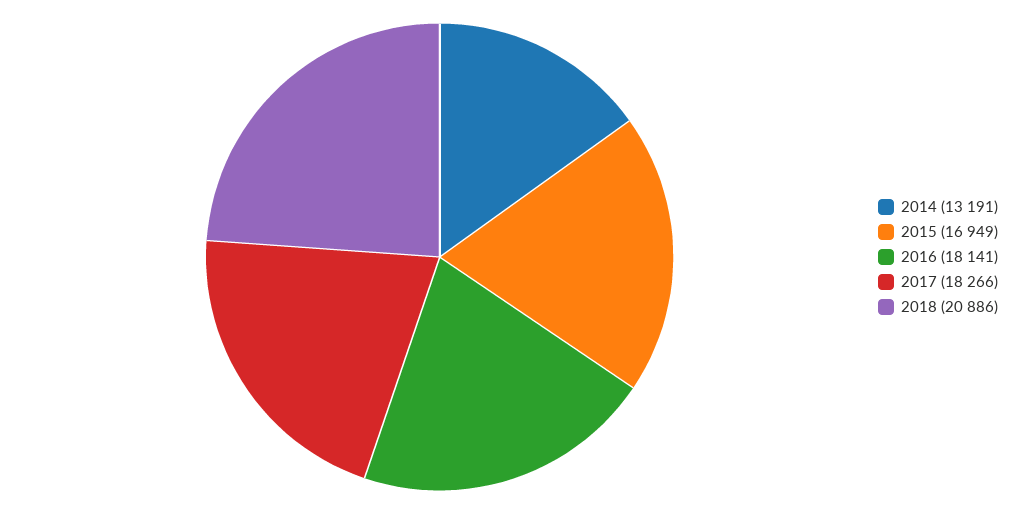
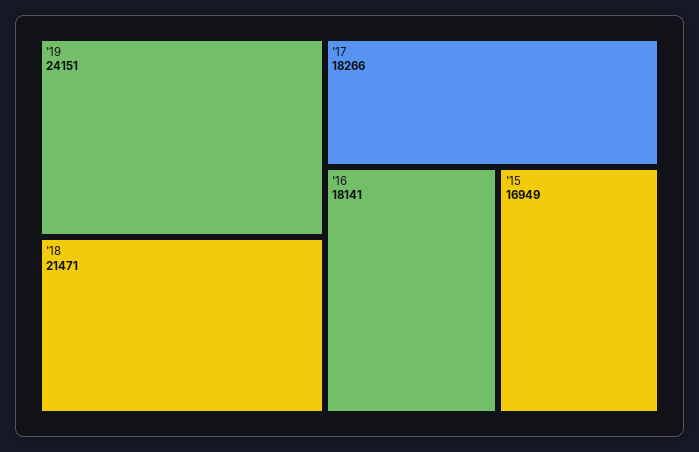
2014: 13191 -> none
2018: 20886 -> 21471
'19: none -> 24151

